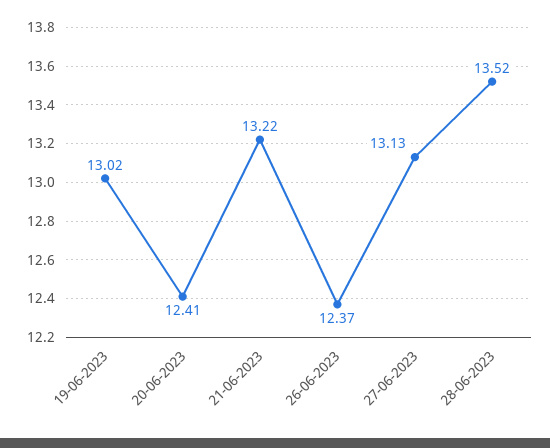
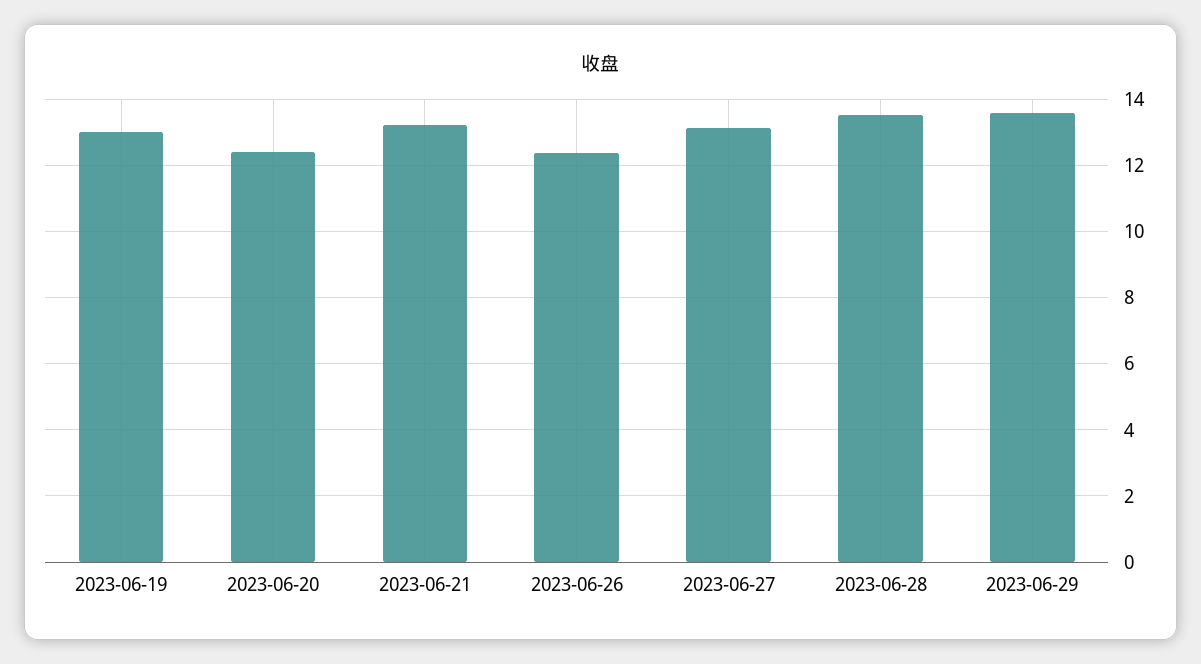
2023-06-29: none -> 13.6

